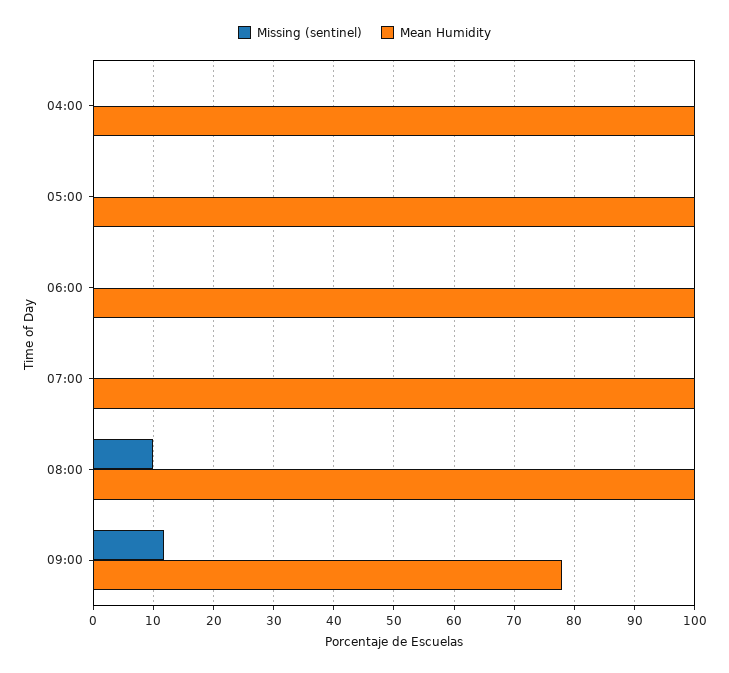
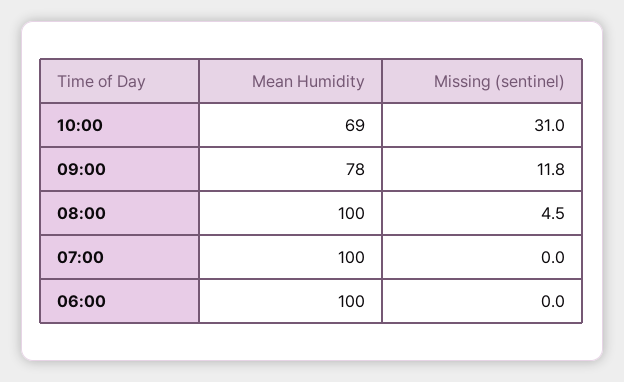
Missing (sentinel), 04:00: 0 -> none
Mean Humidity, 04:00: 100 -> none
Missing (sentinel), 05:00: 0 -> none
Mean Humidity, 05:00: 100 -> none
Missing (sentinel), 08:00: 10 -> 4.5
Mean Humidity, 10:00: none -> 69
Missing (sentinel), 10:00: none -> 31

